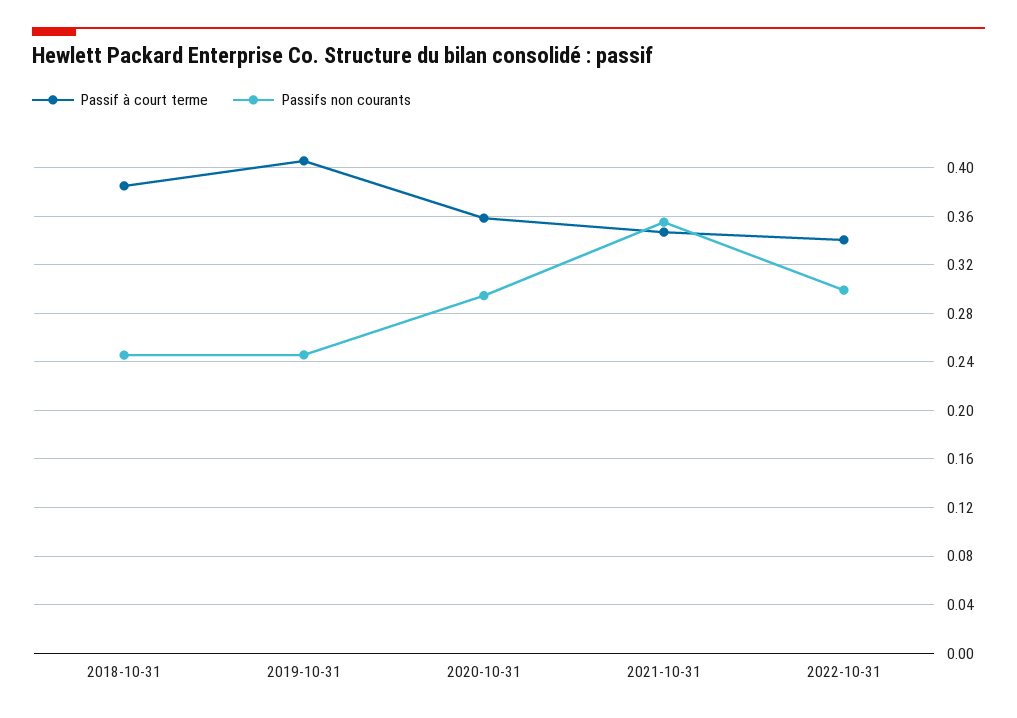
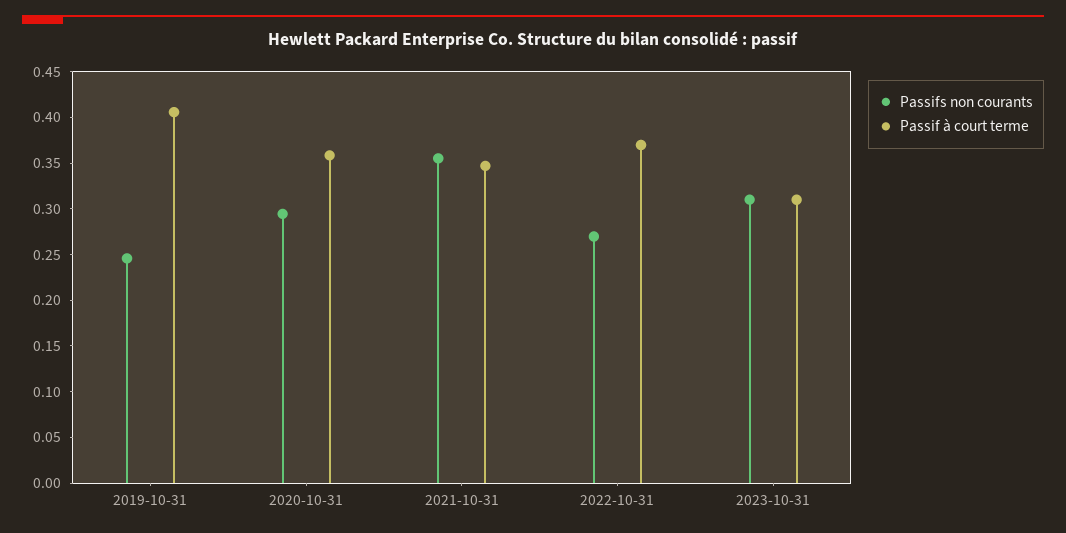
Passif à court terme, 2018-10-31: 0.385 -> none
Passifs non courants, 2018-10-31: 0.245 -> none
Passif à court terme, 2022-10-31: 0.34 -> 0.37
Passifs non courants, 2022-10-31: 0.3 -> 0.27
Passifs non courants, 2023-10-31: none -> 0.31
Passif à court terme, 2023-10-31: none -> 0.31

